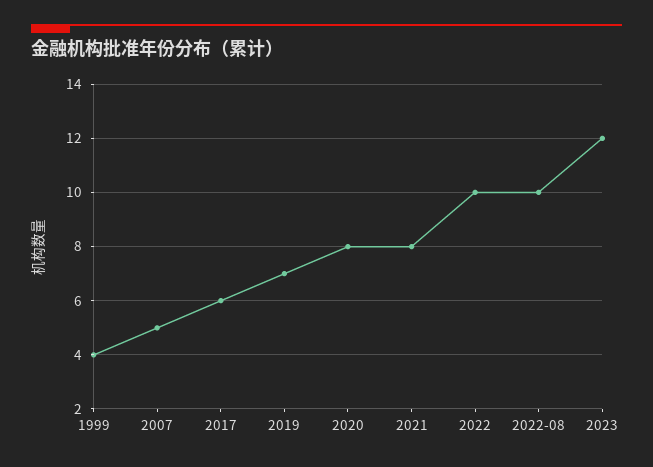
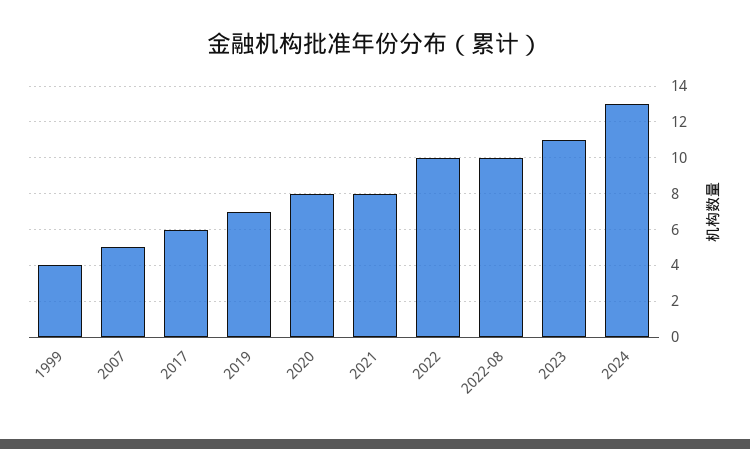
2023: 12 -> 11
2024: none -> 13

